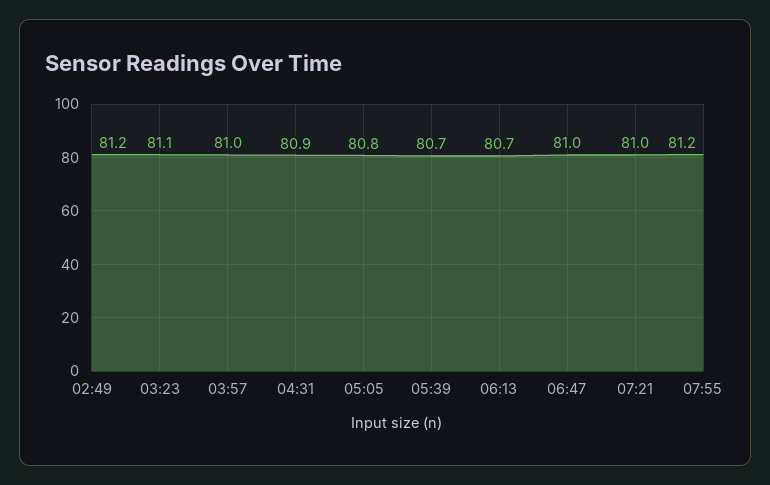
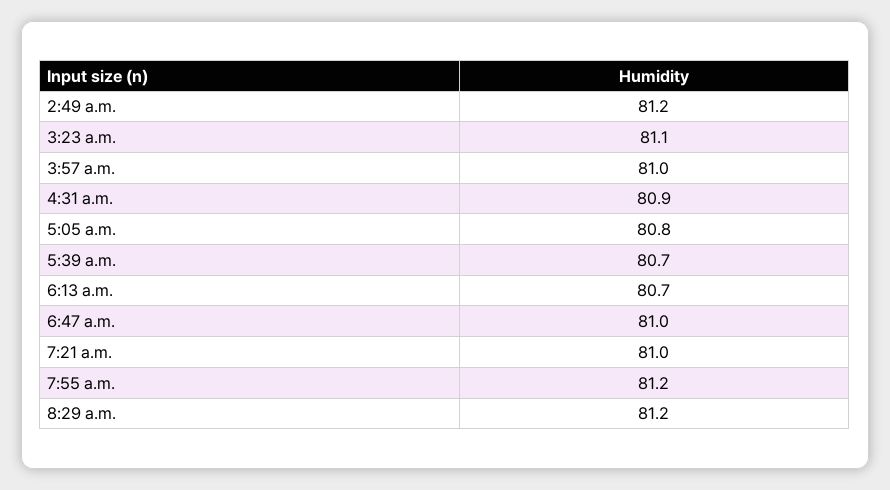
8:29 a.m.: none -> 81.2

